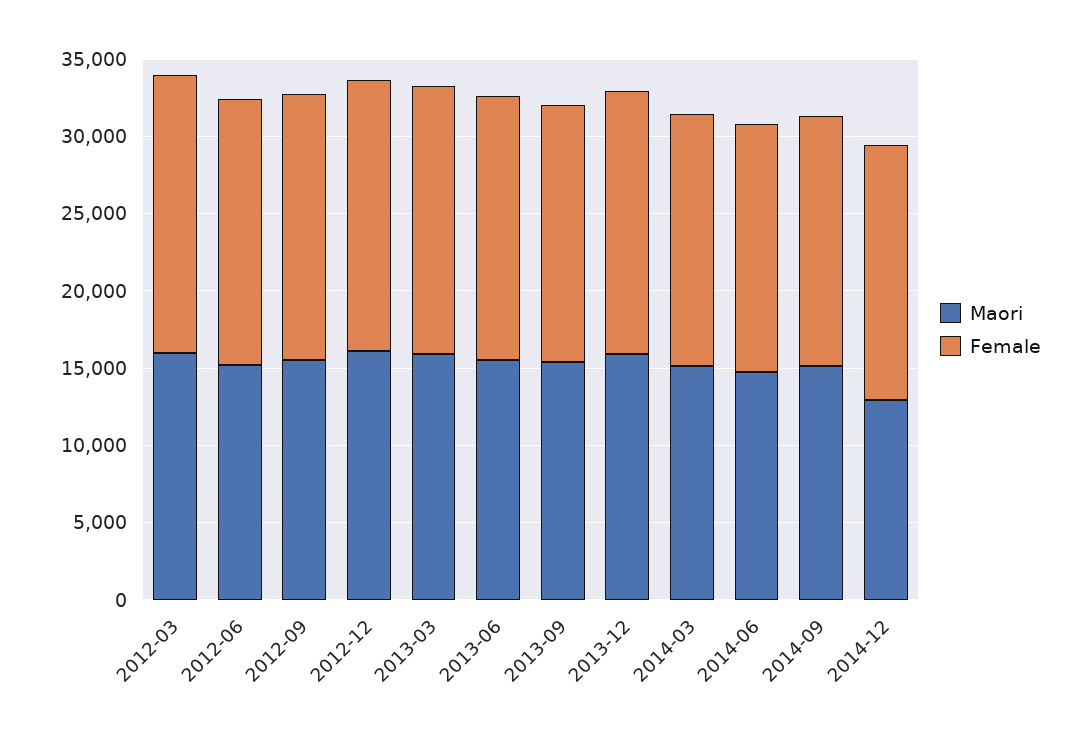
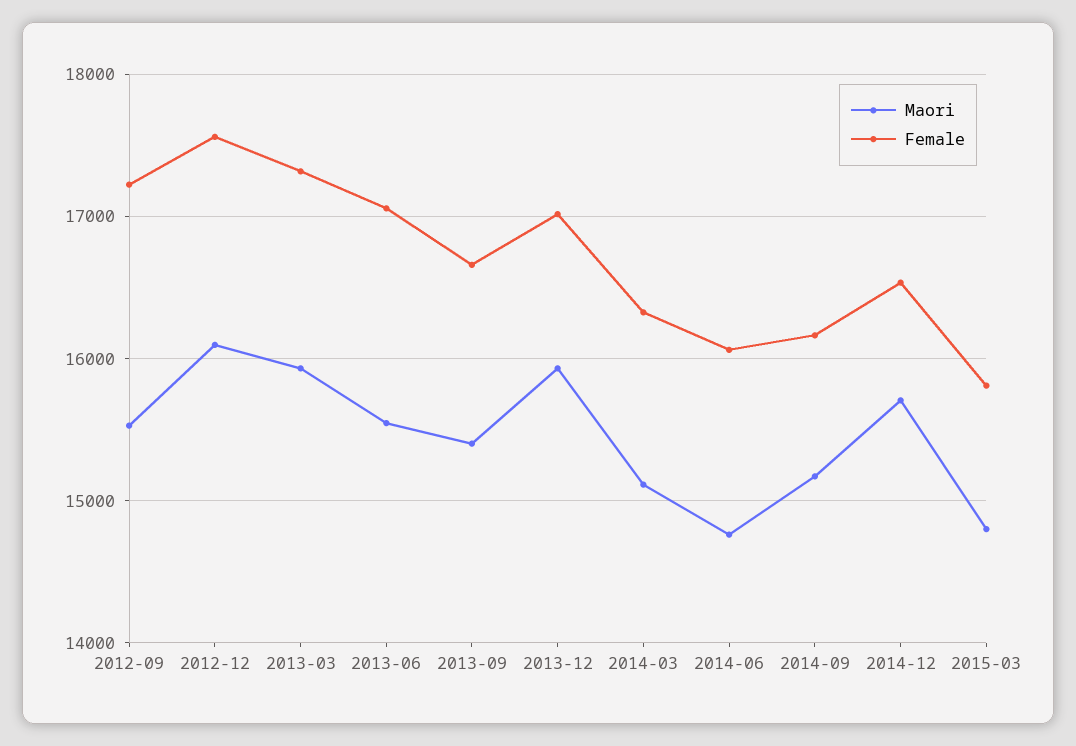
Maori, 2012-03: 16000 -> none
Female, 2012-03: 18000 -> none
Maori, 2012-06: 15000 -> none
Female, 2012-06: 17000 -> none
Maori, 2014-12: 13000 -> 15700
Maori, 2015-03: none -> 14800
Female, 2015-03: none -> 15800

